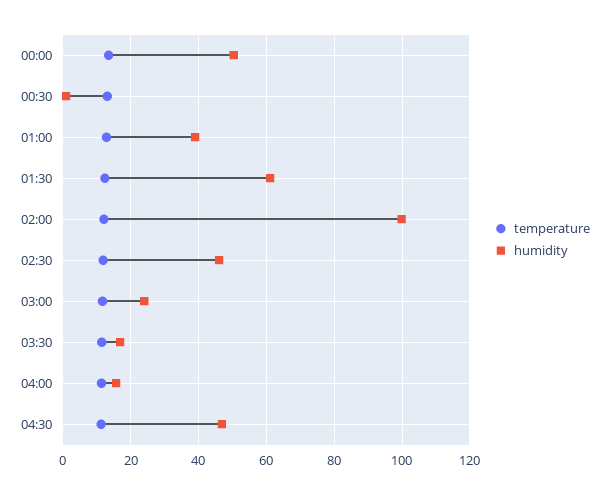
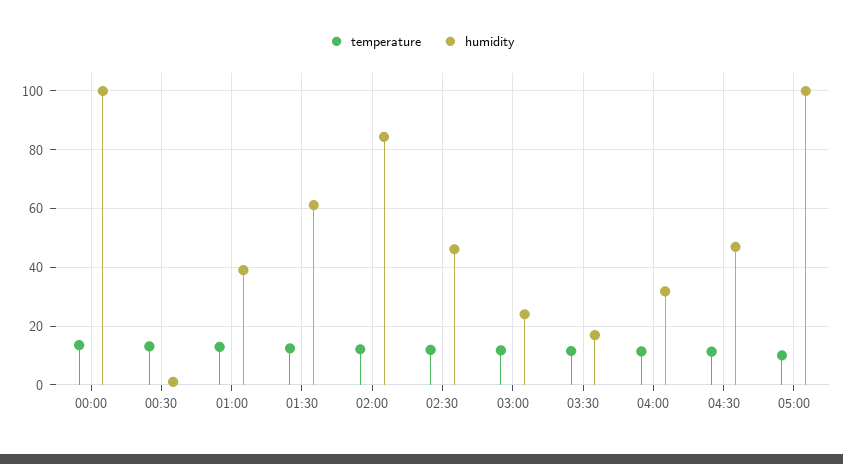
humidity, 00:00: 50 -> 100
humidity, 02:00: 100 -> 85
humidity, 04:00: 16 -> 32.5
temperature, 05:00: none -> 10
humidity, 05:00: none -> 100

